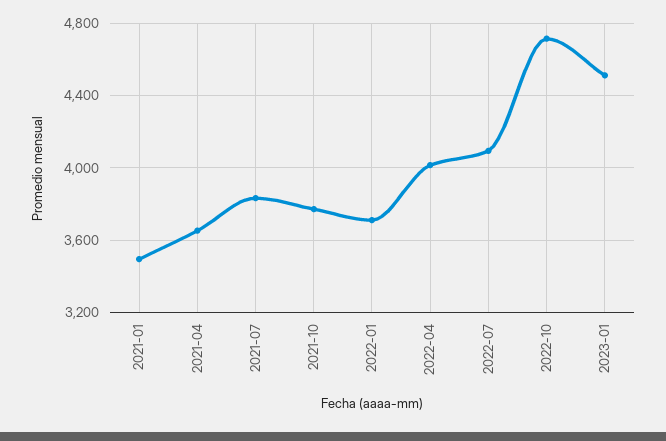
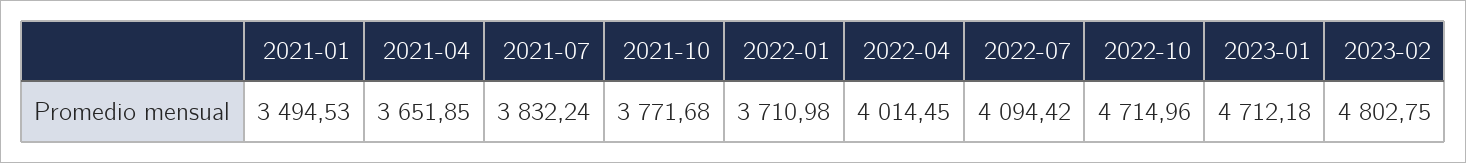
2023-01: 4500 -> 4712.18
2023-02: none -> 4802.75

